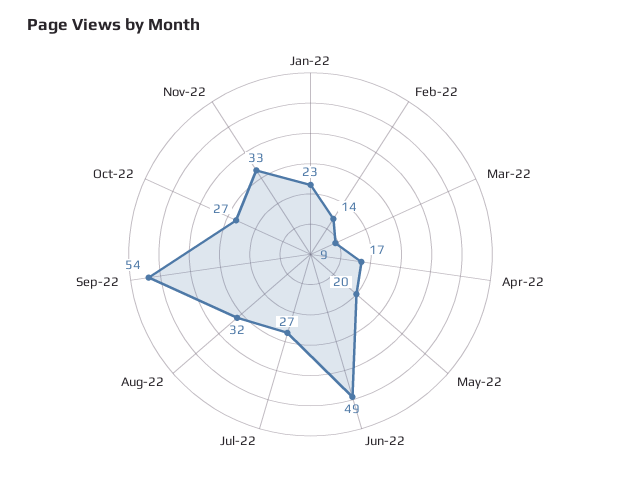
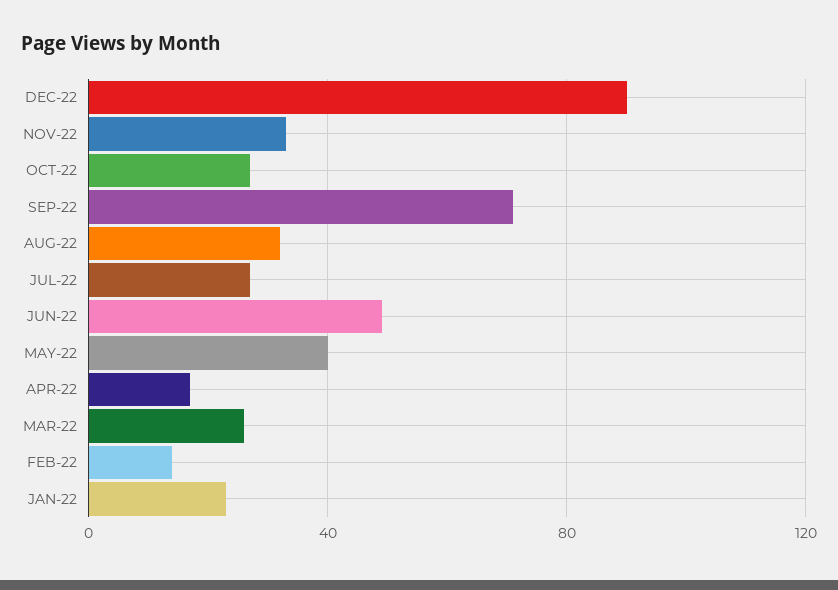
Mar-22: 9 -> 25
May-22: 20 -> 40
Sep-22: 54 -> 70
DEC-22: none -> 90

